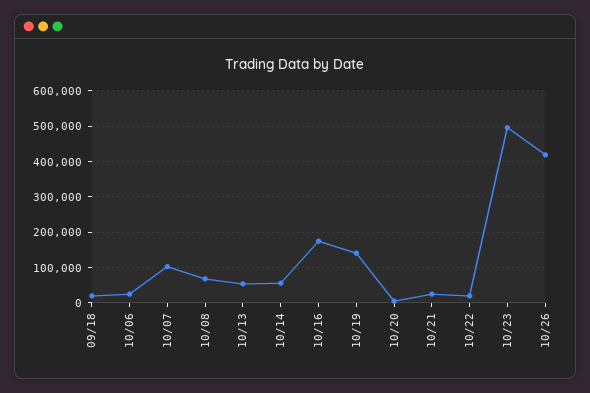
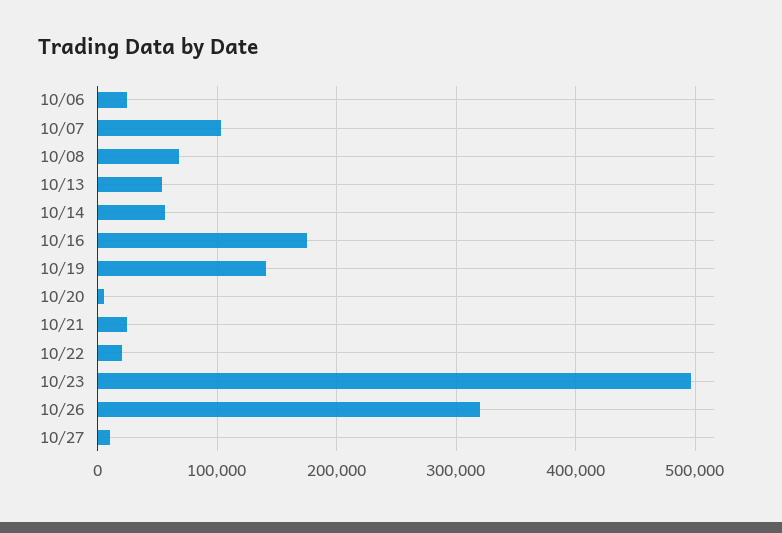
09/18: 20000 -> none
10/26: 420000 -> 320000
10/27: none -> 10000

